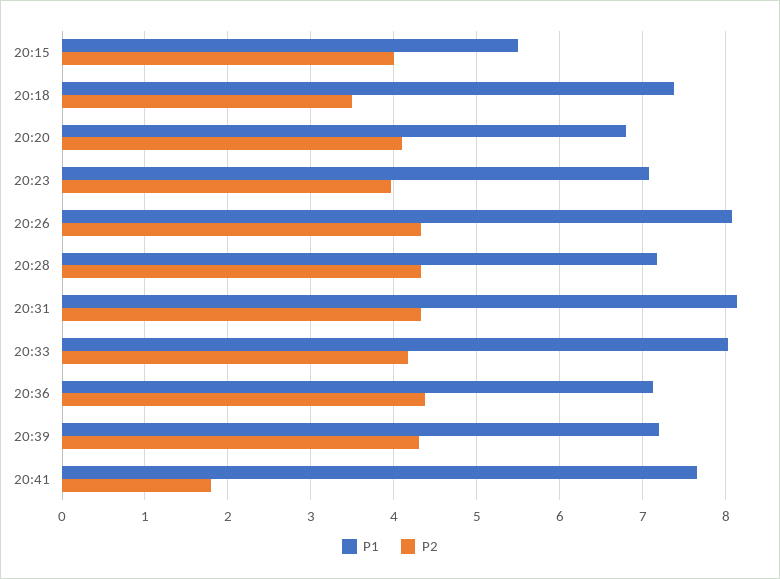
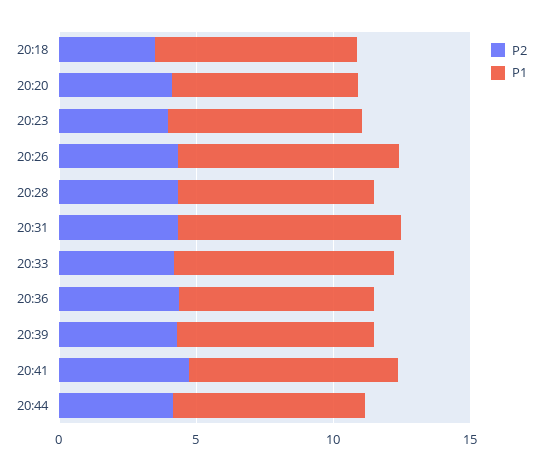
P1, 20:15: 5.5 -> none
P2, 20:15: 4 -> none
P2, 20:41: 1.8 -> 5
P2, 20:44: none -> 4
P1, 20:44: none -> 7

